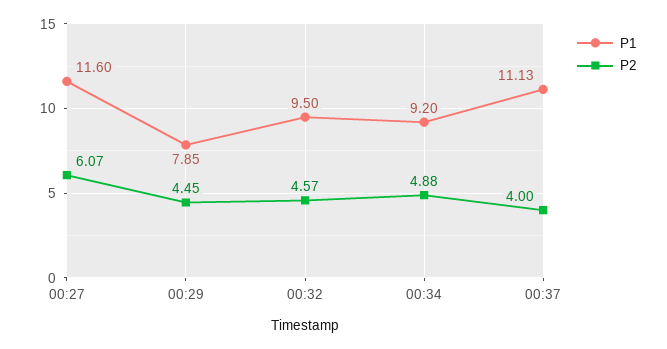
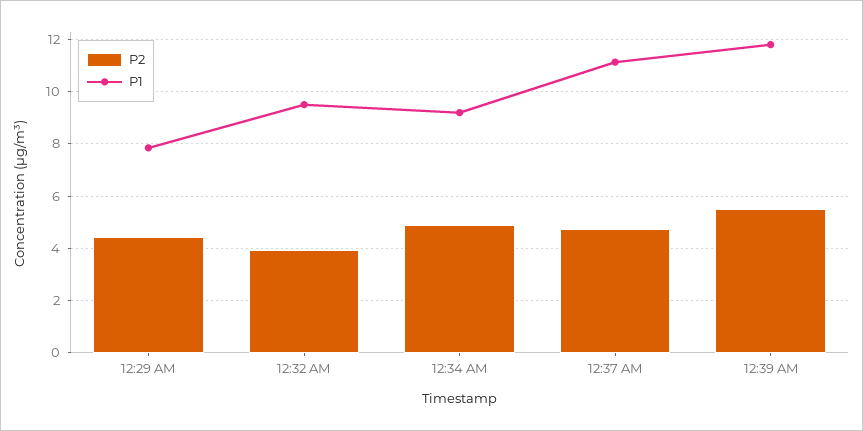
P1, 00:27: 11.6 -> none
P2, 00:27: 6.07 -> none
P2, 00:32: 4.57 -> 4
P2, 00:37: 4 -> 4.75
P2, 12:39 AM: none -> 5.5
P1, 12:39 AM: none -> 11.75

